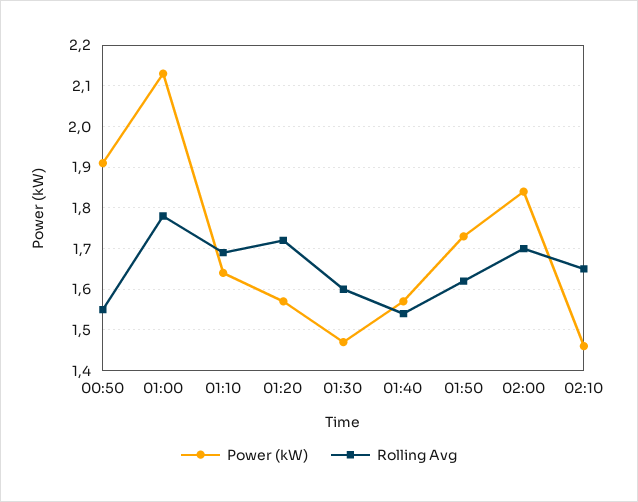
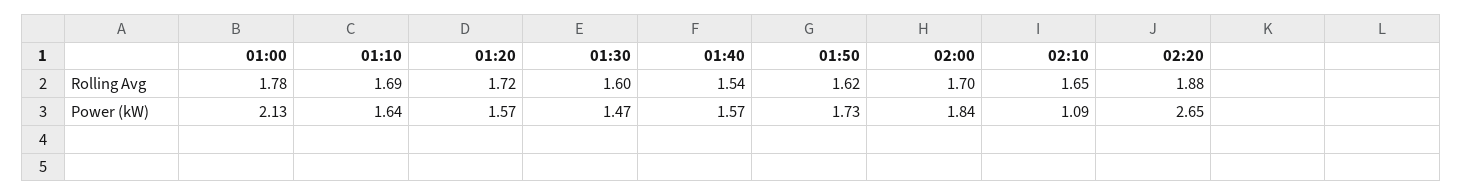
Power (kW), 00:50: 1.9 -> none
Rolling Avg, 00:50: 1.55 -> none
Power (kW), 02:10: 1.45 -> 1.09
Rolling Avg, 02:20: none -> 1.88
Power (kW), 02:20: none -> 2.65

